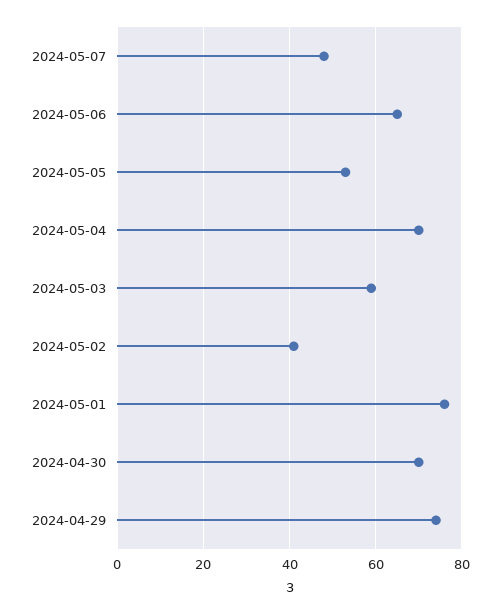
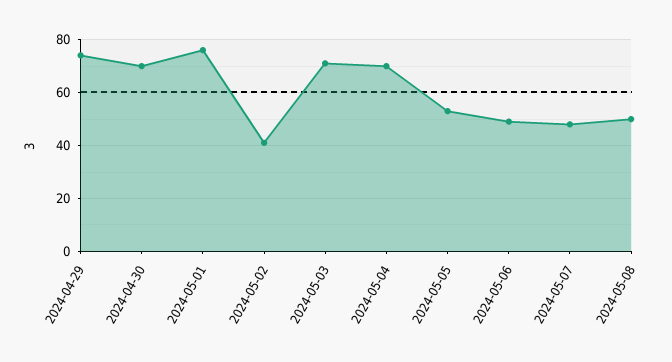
2024-05-06: 65 -> 50
2024-05-03: 60 -> 70
2024-05-08: none -> 50

